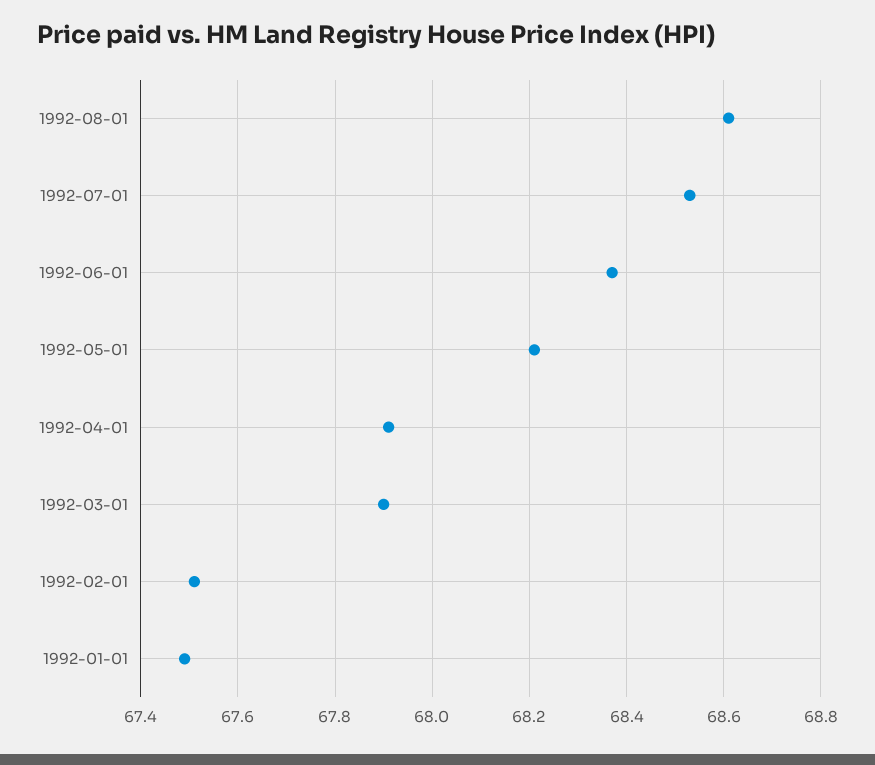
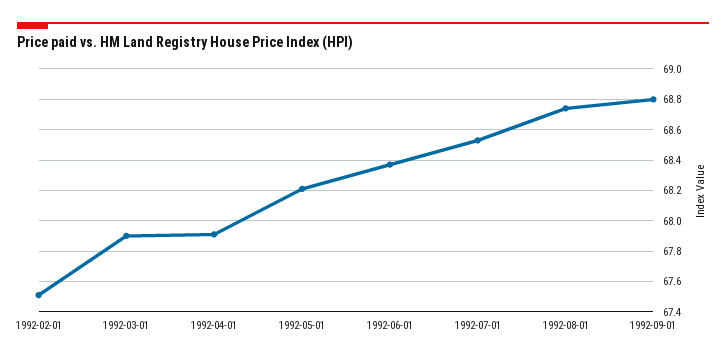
1992-08-01: 68.6 -> 68.75
1992-01-01: 67.5 -> none
1992-09-01: none -> 68.8

